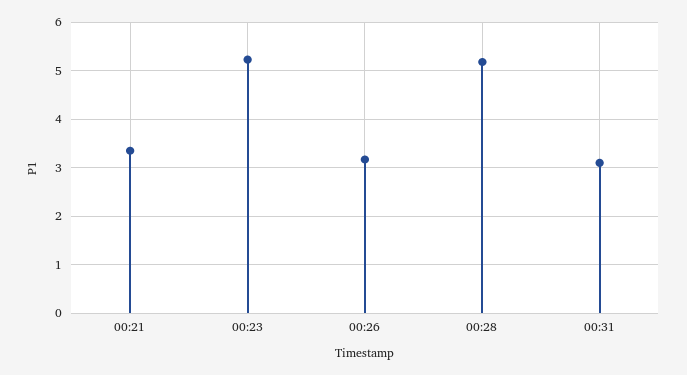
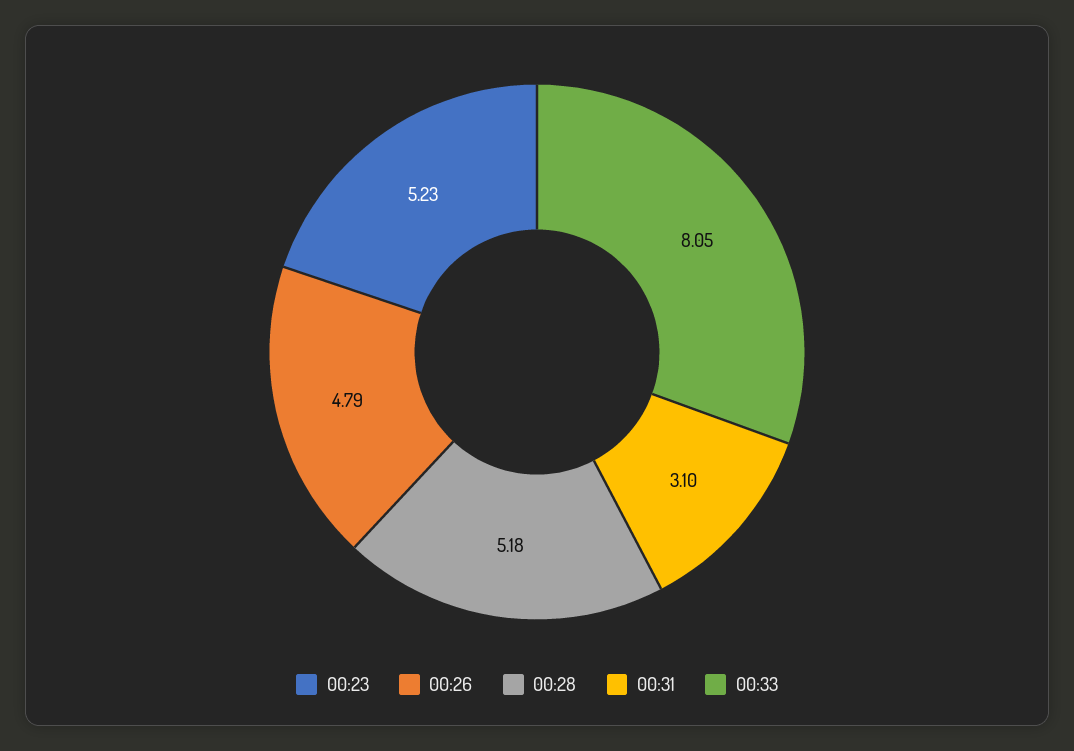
00:21: 3.4 -> none
00:26: 3.2 -> 4.79
00:33: none -> 8.05

